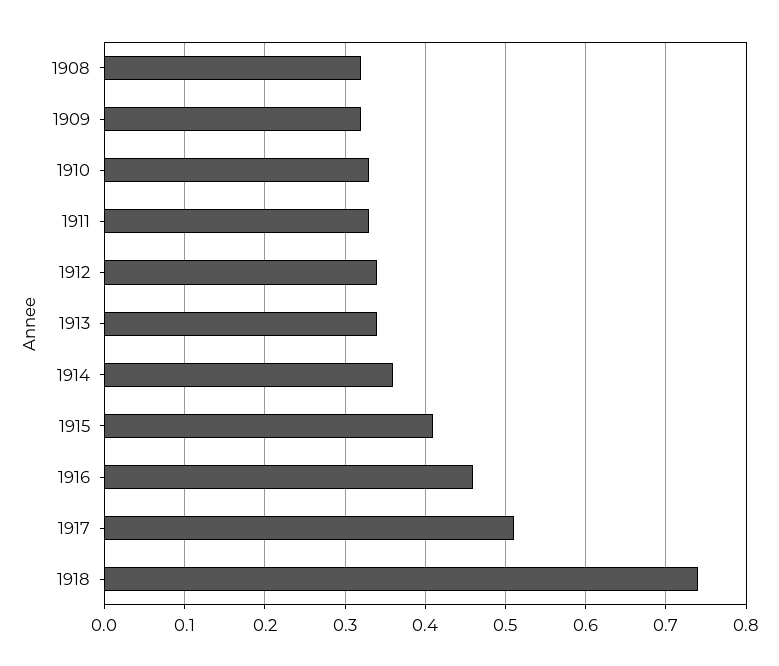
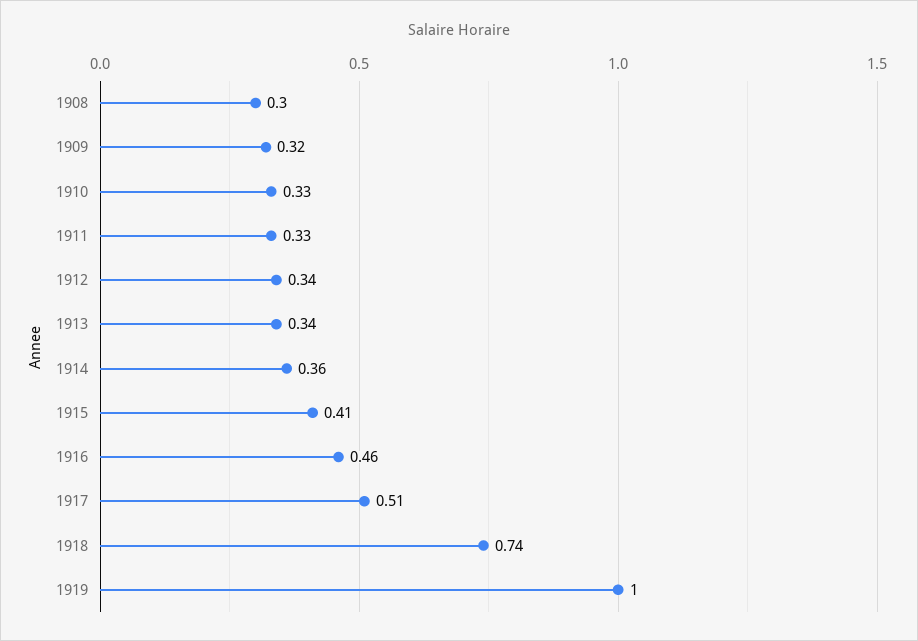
1908: 0.32 -> 0.3
1919: none -> 1

